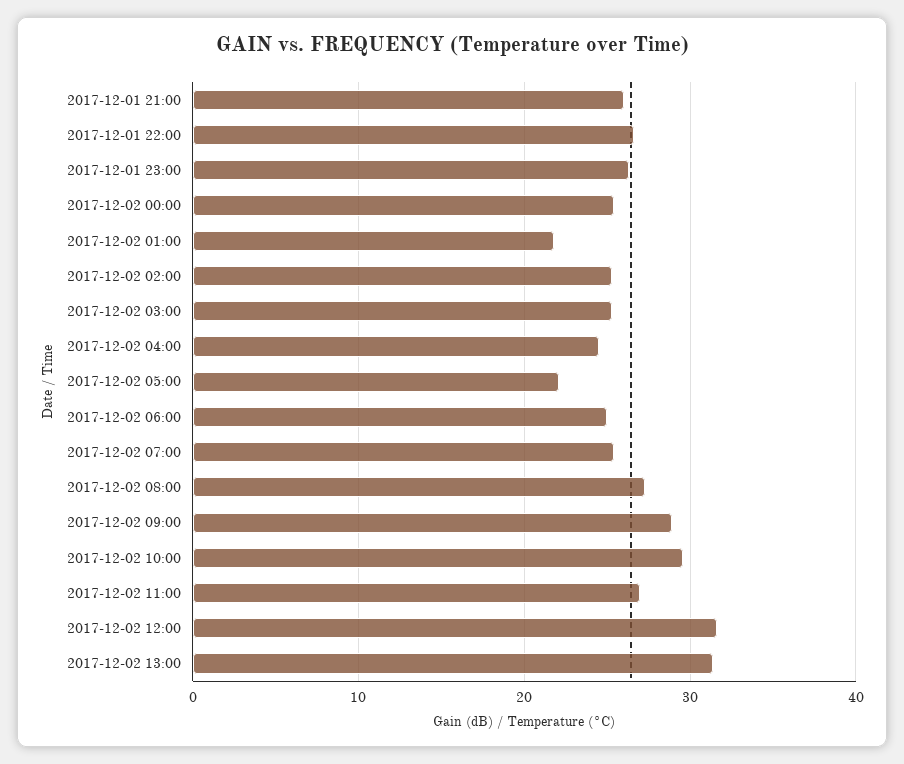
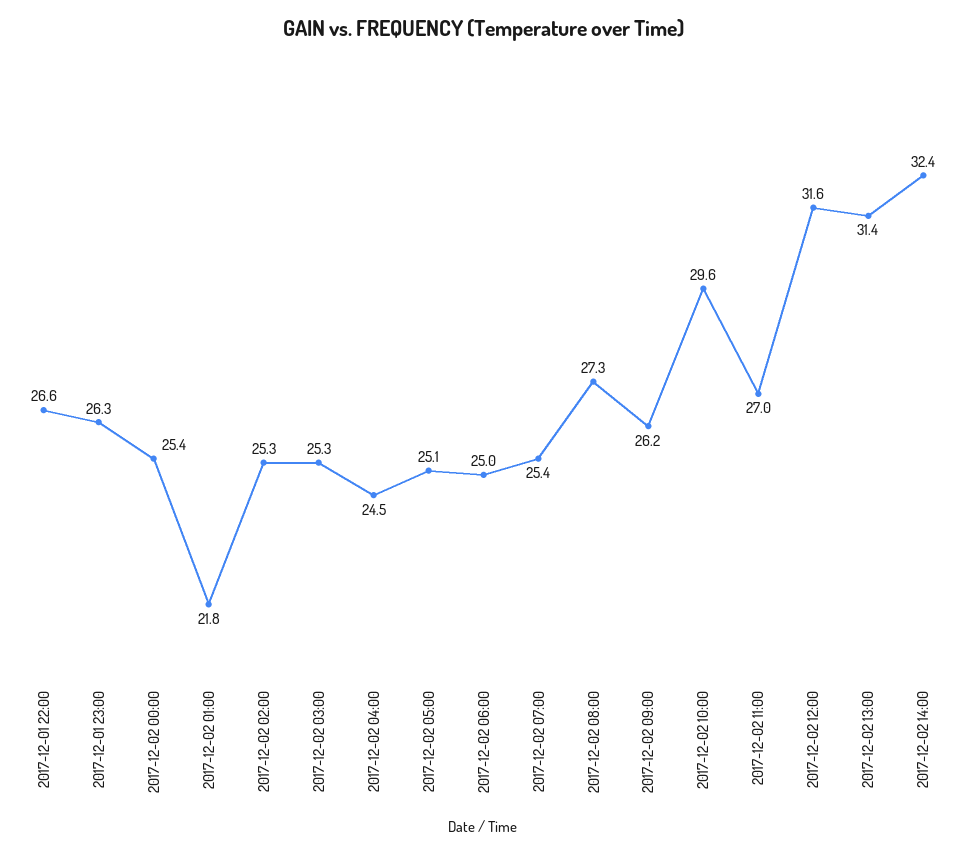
2017-12-01 21:00: 26 -> none
2017-12-02 05:00: 22 -> 25.1
2017-12-02 09:00: 29 -> 26.2
2017-12-02 14:00: none -> 32.4

